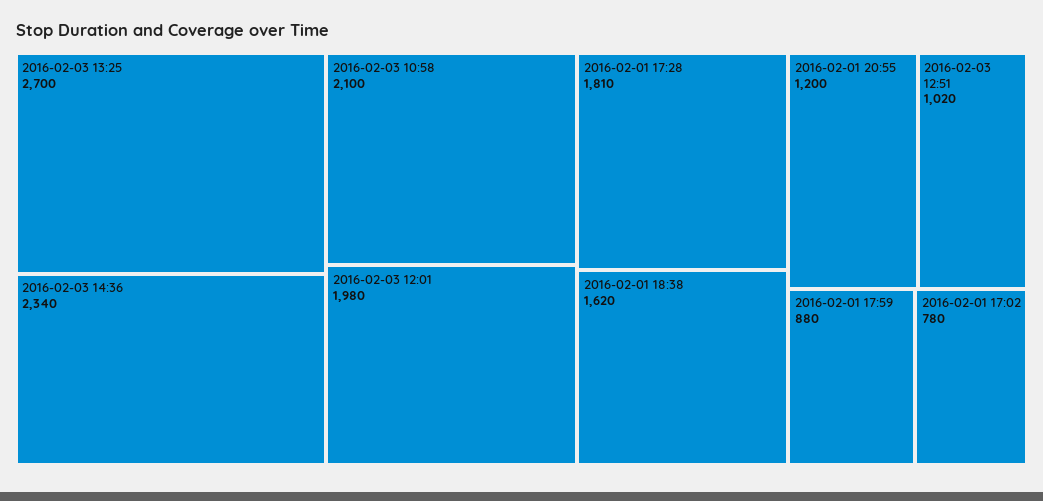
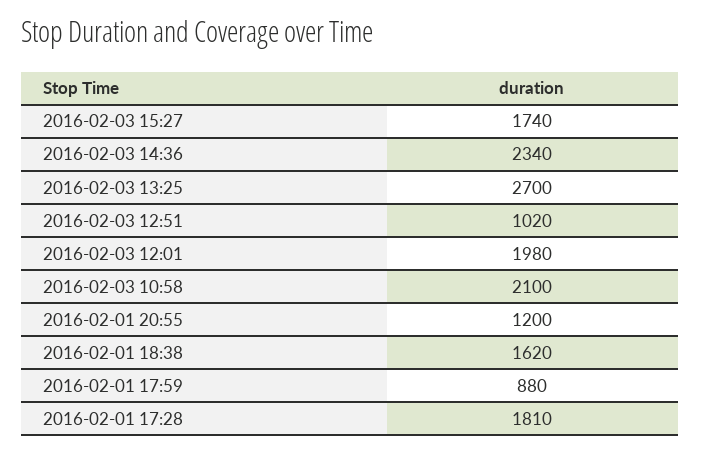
2016-02-01 17:02: 780 -> none
2016-02-03 15:27: none -> 1740

